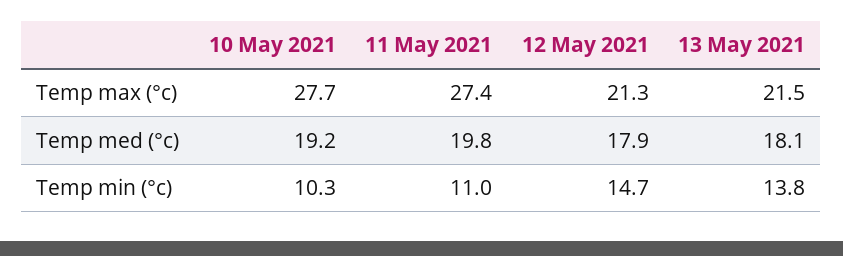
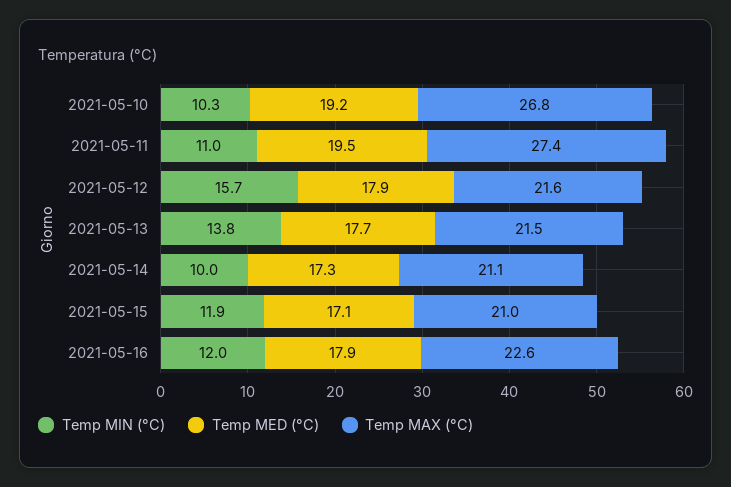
Temp max (°c), 10 May 2021: 27.7 -> 26.8
Temp max (°c), 12 May 2021: 21.3 -> 21.6
Temp med (°c), 11 May 2021: 19.8 -> 19.5
Temp med (°c), 13 May 2021: 18.1 -> 17.7
Temp min (°c), 12 May 2021: 14.7 -> 15.7
Temp min (°c), 2021-05-14: none -> 10
Temp med (°c), 2021-05-14: none -> 17.3
Temp max (°c), 2021-05-14: none -> 21.1
Temp min (°c), 2021-05-15: none -> 11.9
Temp med (°c), 2021-05-15: none -> 17.1
Temp max (°c), 2021-05-15: none -> 21
Temp min (°c), 2021-05-16: none -> 12
Temp med (°c), 2021-05-16: none -> 17.9
Temp max (°c), 2021-05-16: none -> 22.6

